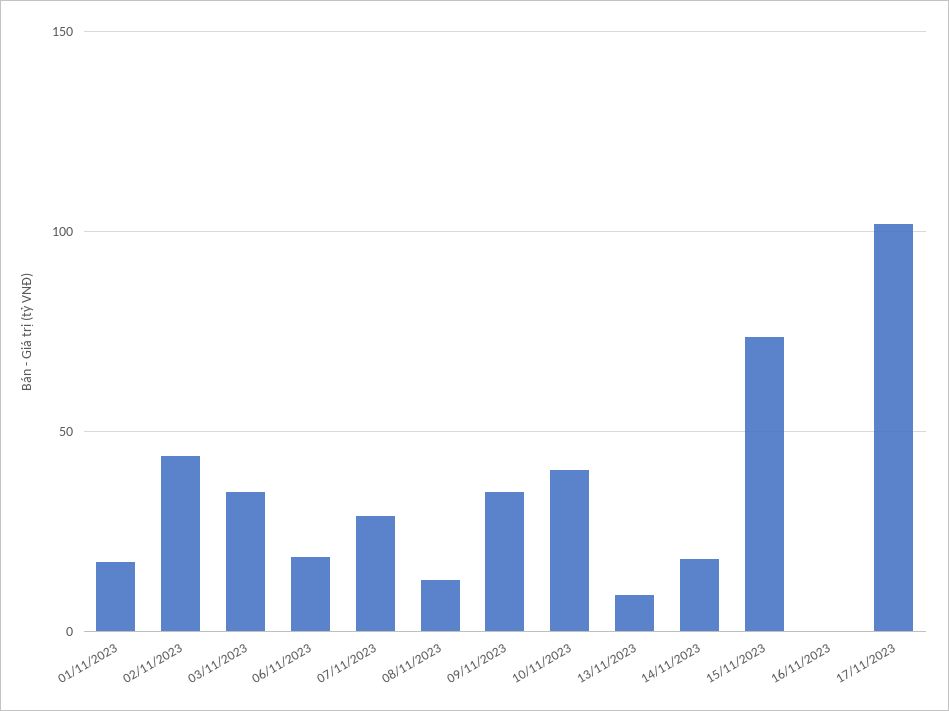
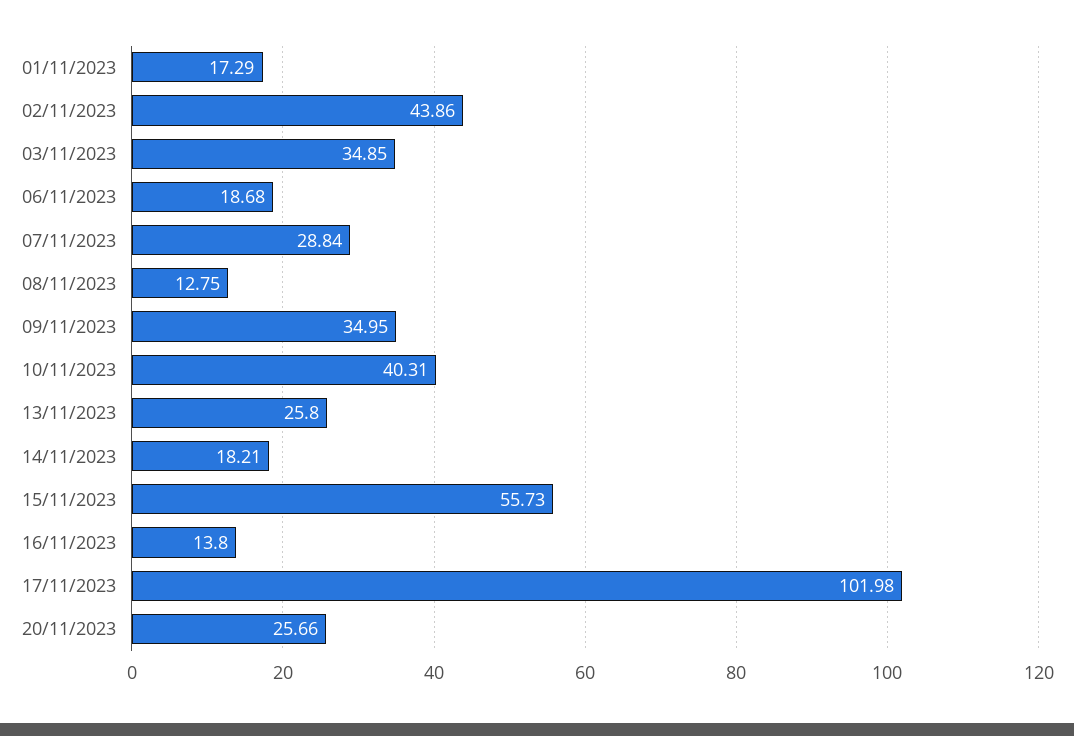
13/11/2023: 10 -> 25.8
15/11/2023: 75 -> 55.73
16/11/2023: 0 -> 13.8
20/11/2023: none -> 25.66

